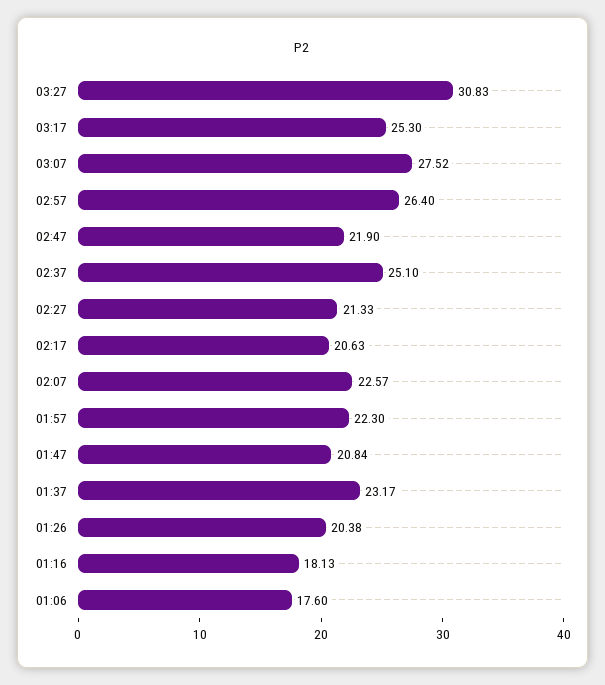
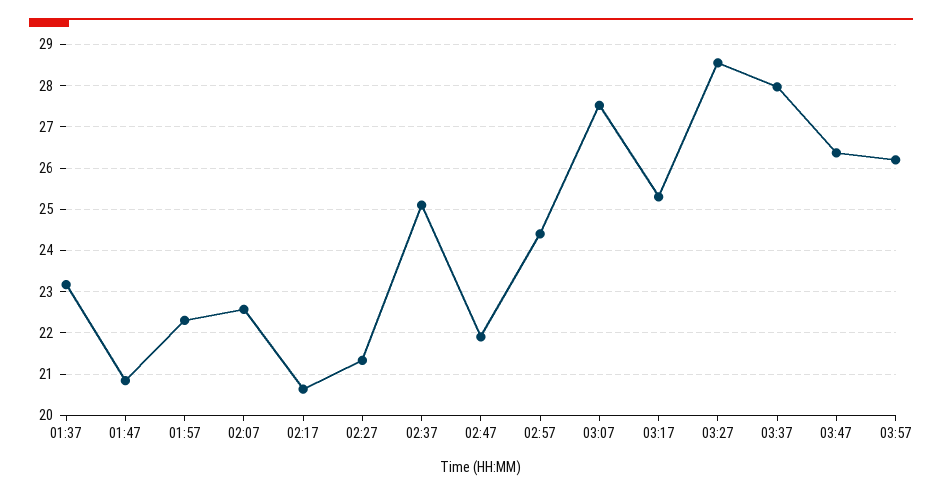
03:27: 30.83 -> 28.6
02:57: 26.4 -> 24.4
01:26: 20.38 -> none
01:16: 18.13 -> none
01:06: 17.6 -> none
03:37: none -> 28
03:47: none -> 26.4
03:57: none -> 26.2

